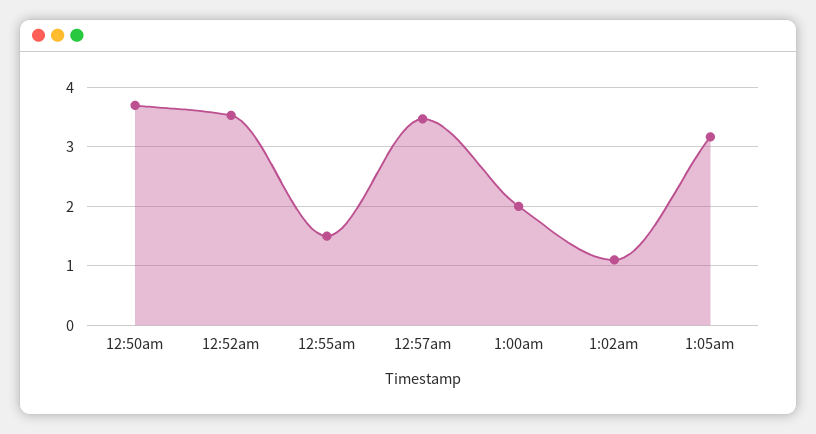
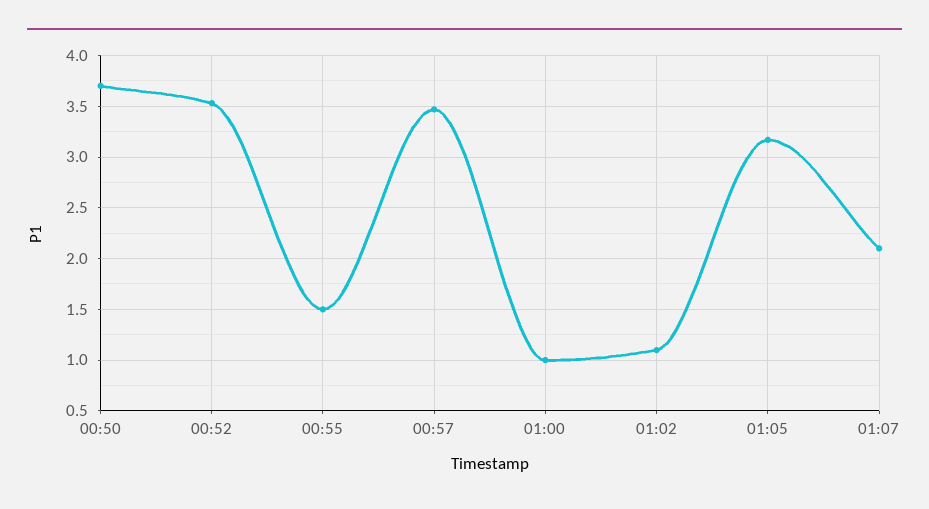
1:00am: 2 -> 1
01:07: none -> 2.1

